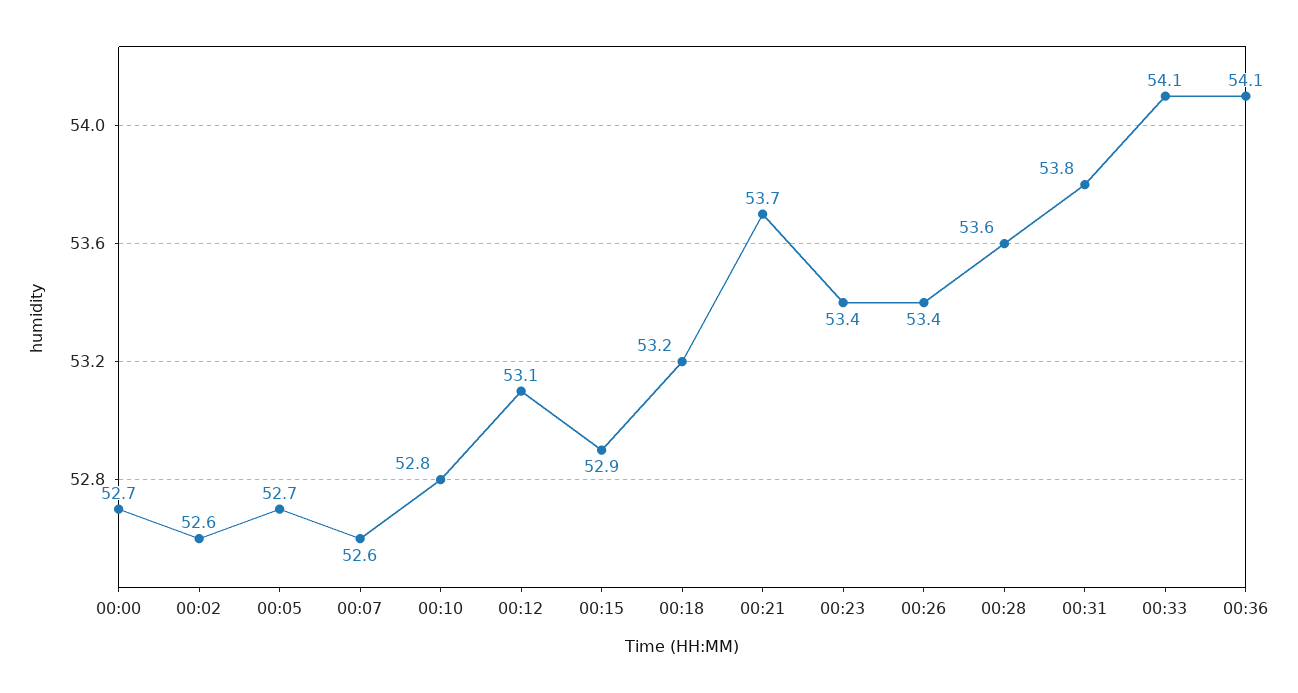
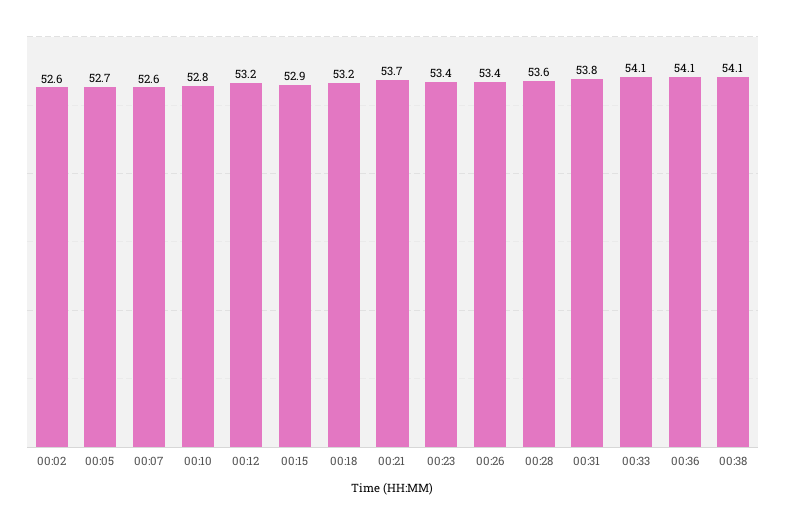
00:00: 52.7 -> none
00:12: 53.1 -> 53.2
00:38: none -> 54.1

